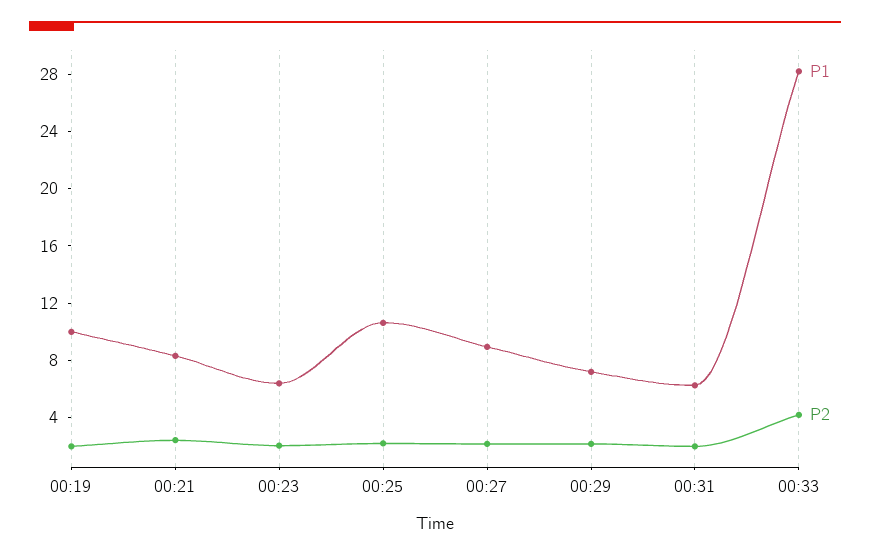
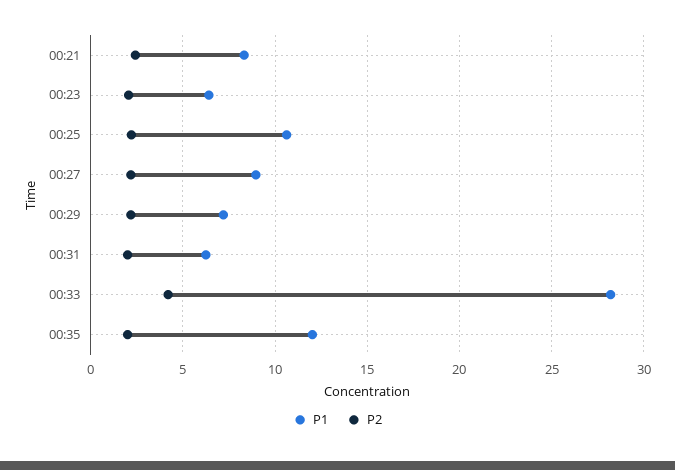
P1, 00:19: 10 -> none
P2, 00:19: 2 -> none
P1, 00:35: none -> 12
P2, 00:35: none -> 2

